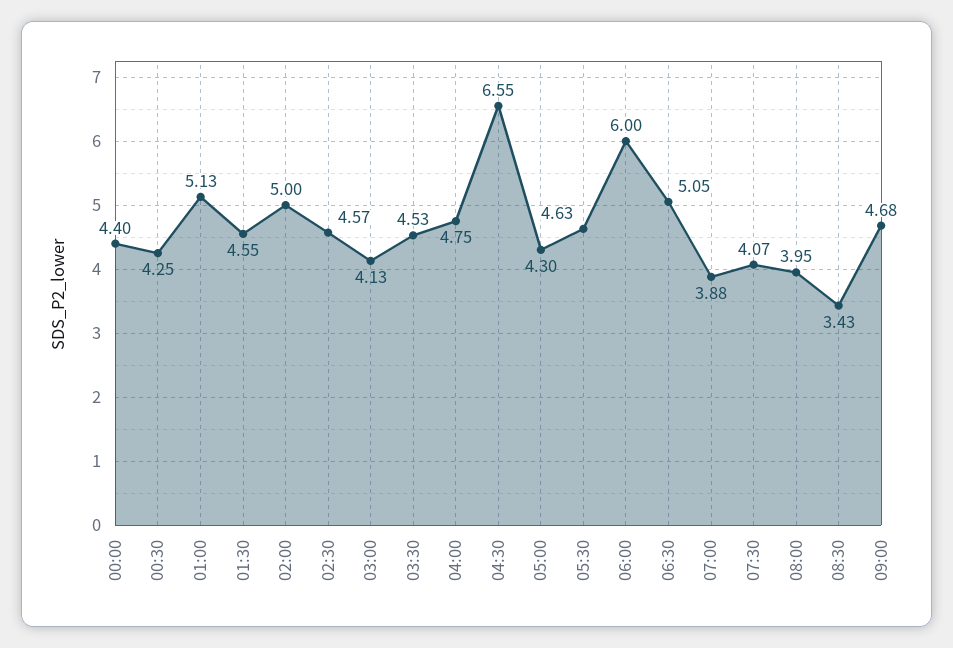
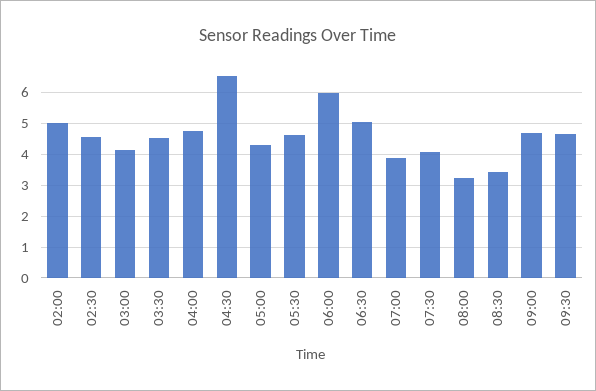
00:00: 4.4 -> none
00:30: 4.25 -> none
01:00: 5.13 -> none
01:30: 4.55 -> none
08:00: 3.95 -> 3.2
09:30: none -> 4.6

